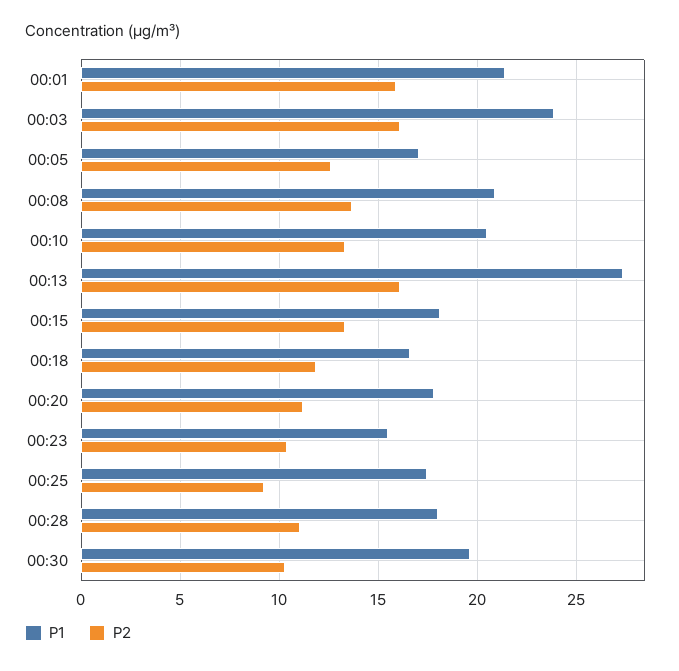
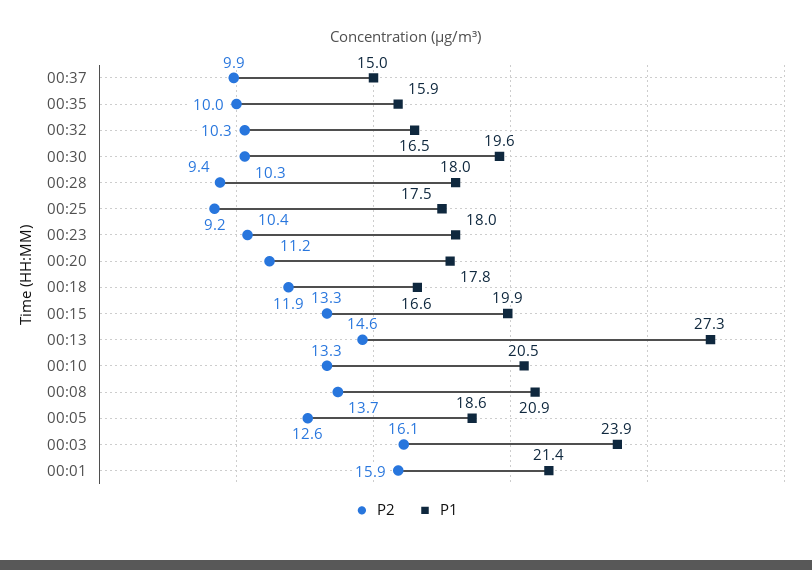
P1, 00:05: 17 -> 18.6
P2, 00:13: 16 -> 14.6
P1, 00:15: 18 -> 19.9
P1, 00:23: 15.5 -> 18
P2, 00:28: 11 -> 9.4
P2, 00:37: none -> 9.9
P1, 00:37: none -> 15
P2, 00:35: none -> 10
P1, 00:35: none -> 15.9
P2, 00:32: none -> 10.3
P1, 00:32: none -> 16.5

